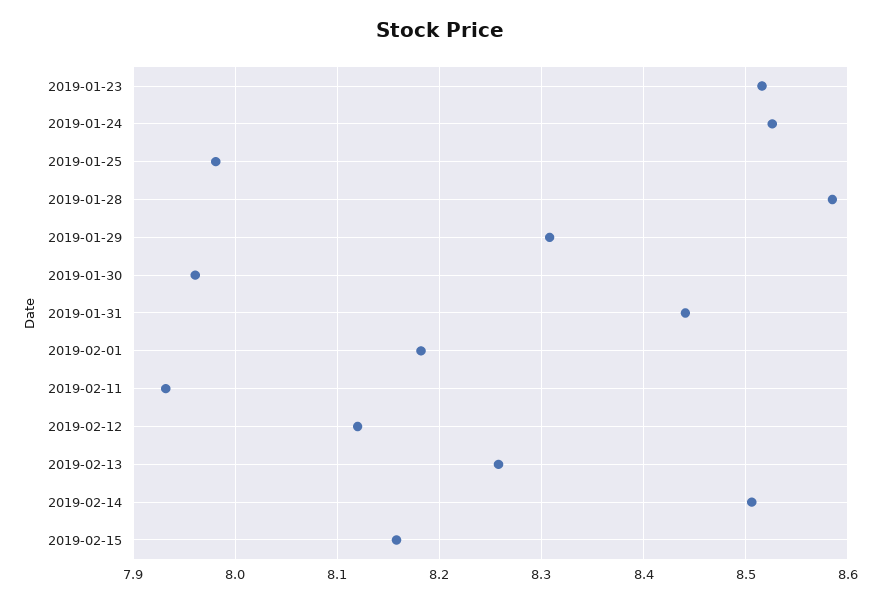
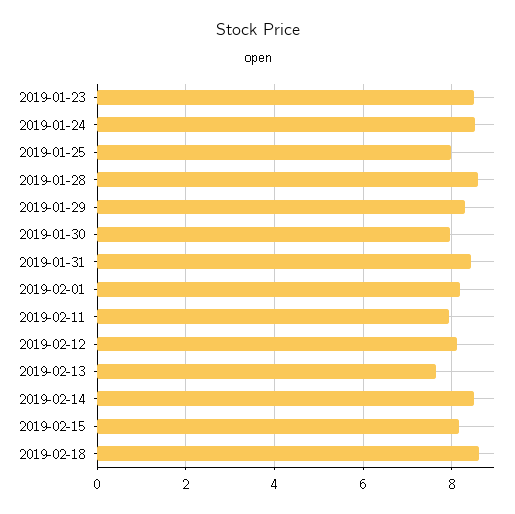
2019-02-13: 8.26 -> 7.6
2019-02-18: none -> 8.6

